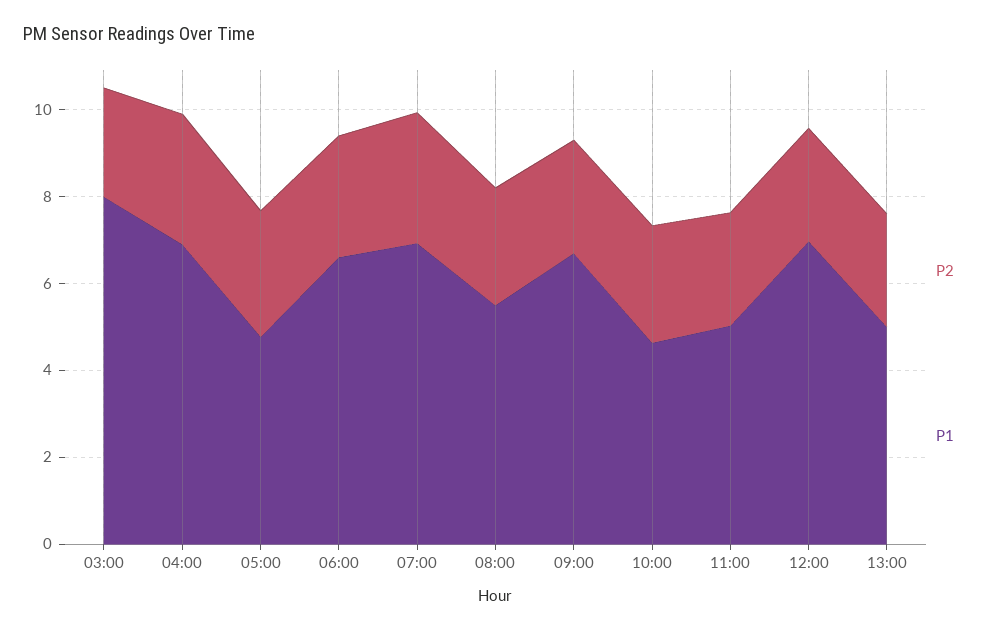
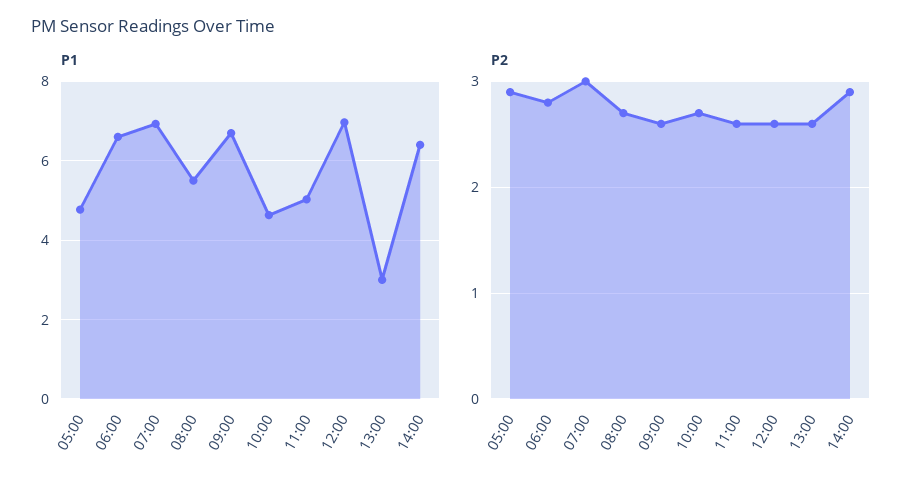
P2, 03:00: 2.5 -> none
P1, 03:00: 8 -> none
P2, 04:00: 3 -> none
P1, 04:00: 7 -> none
P1, 13:00: 5 -> 3
P1, 14:00: none -> 6.4
P2, 14:00: none -> 2.9

